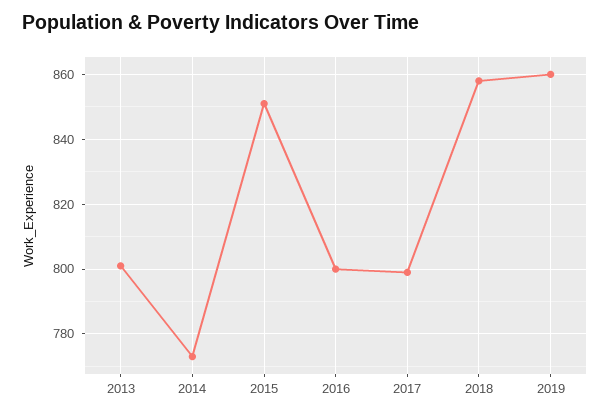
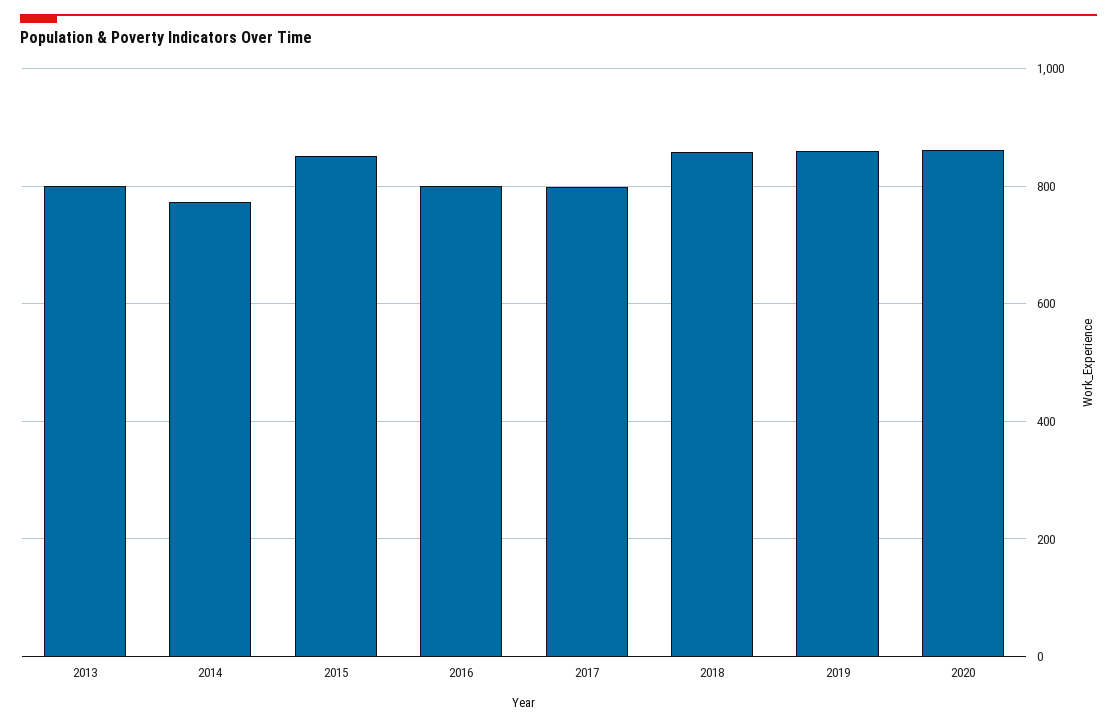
2020: none -> 860

